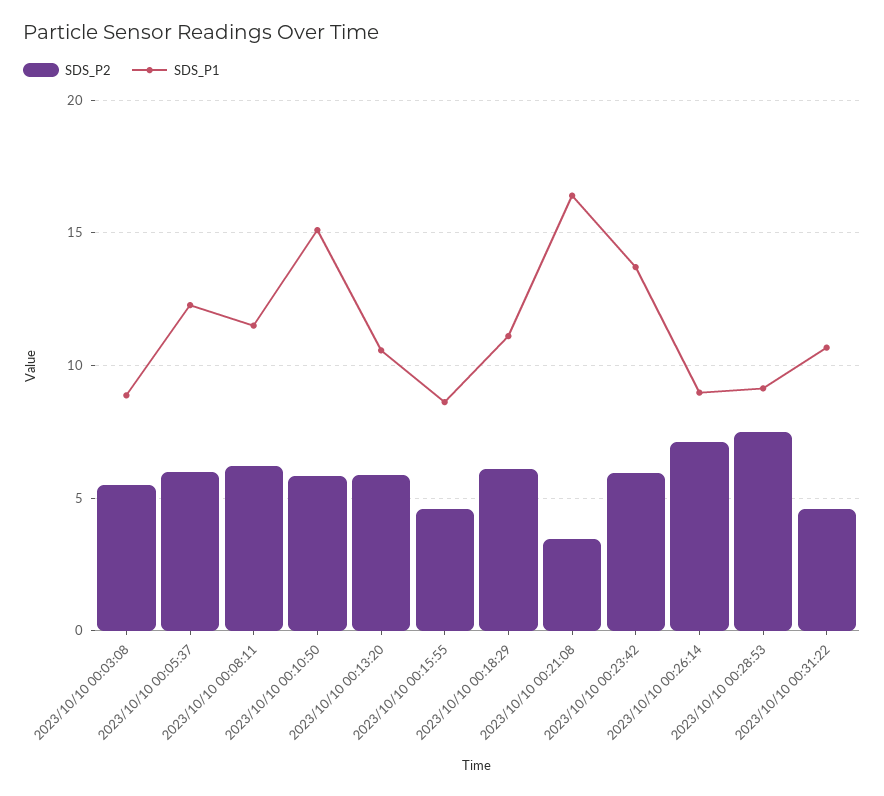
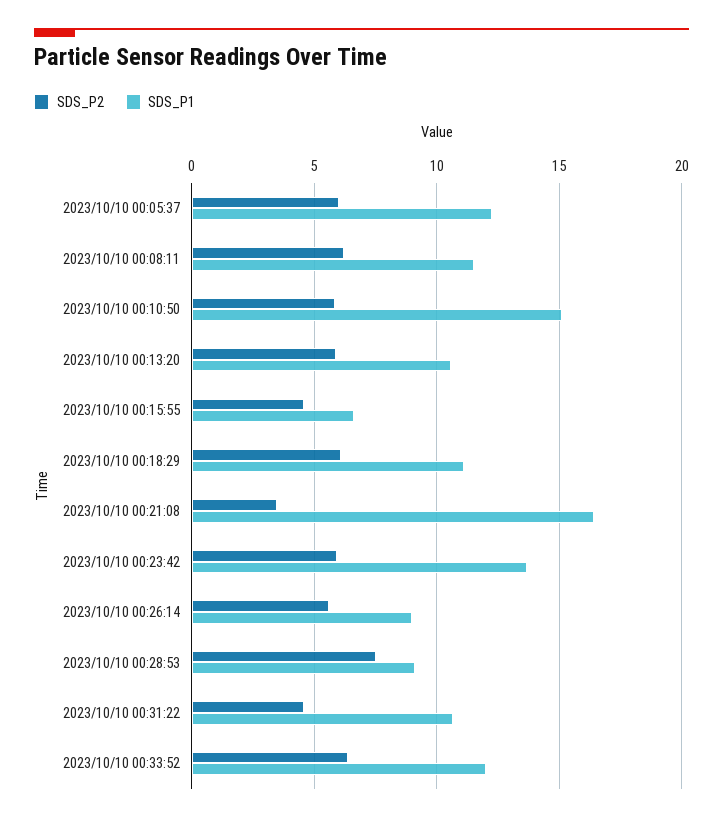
SDS_P2, 2023/10/10 00:03:08: 5.5 -> none
SDS_P1, 2023/10/10 00:03:08: 9 -> none
SDS_P1, 2023/10/10 00:15:55: 8.5 -> 6.5
SDS_P2, 2023/10/10 00:26:14: 7 -> 5.5
SDS_P2, 2023/10/10 00:33:52: none -> 6.5
SDS_P1, 2023/10/10 00:33:52: none -> 12

